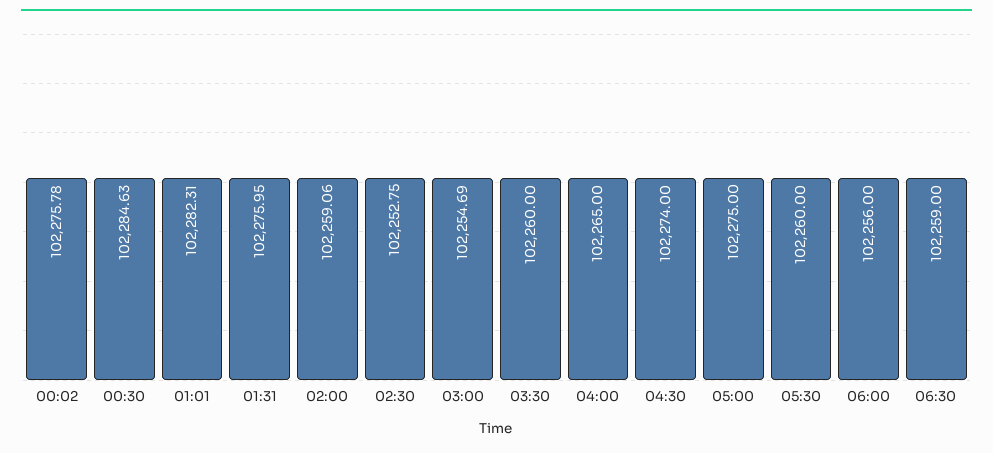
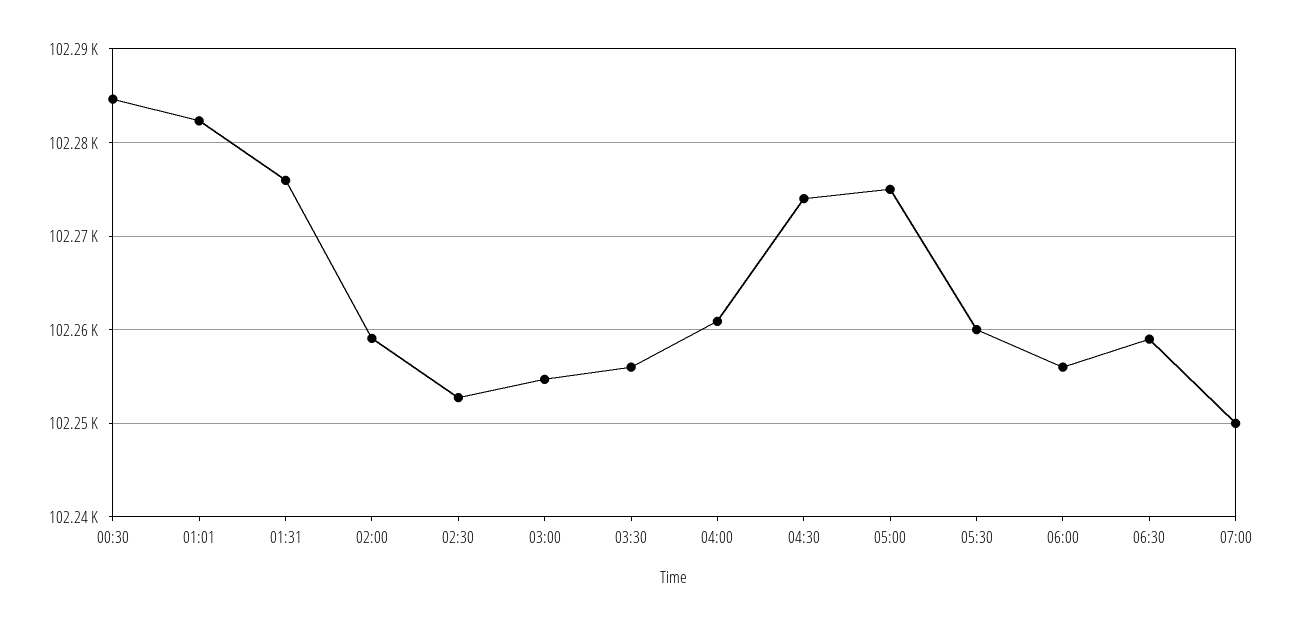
00:02: 102275.78 -> none
03:30: 102260 -> 102256
04:00: 102265 -> 102261
07:00: none -> 102250

